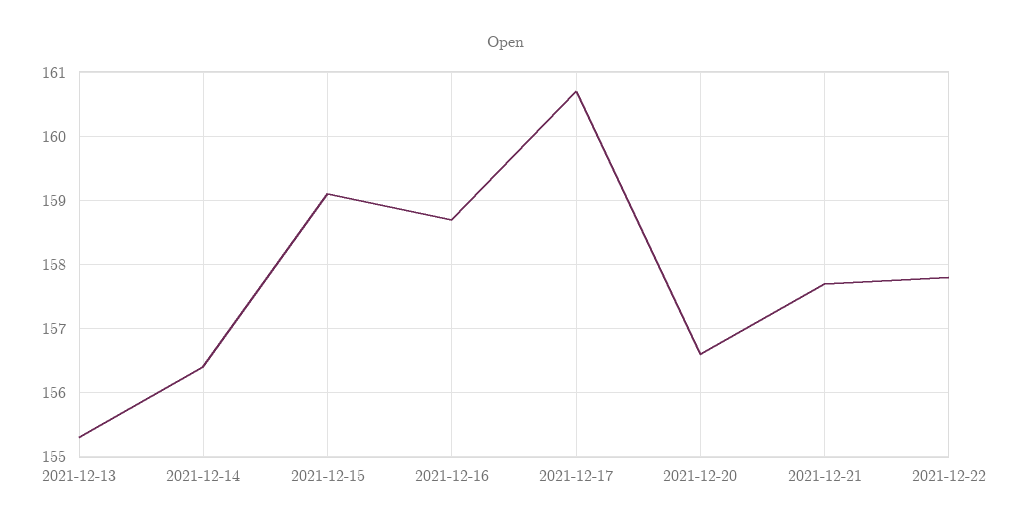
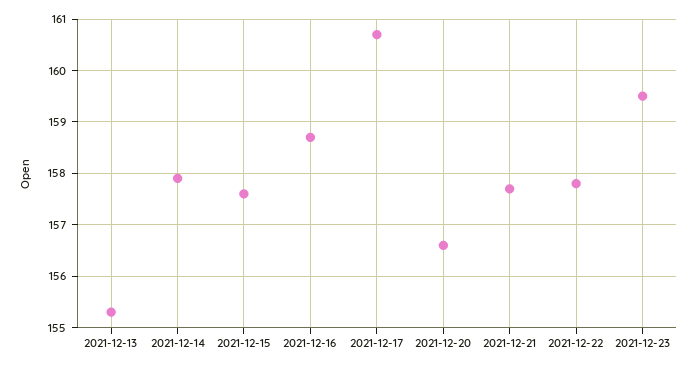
2021-12-14: 156.4 -> 158
2021-12-15: 159.1 -> 157.5
2021-12-23: none -> 159.5

